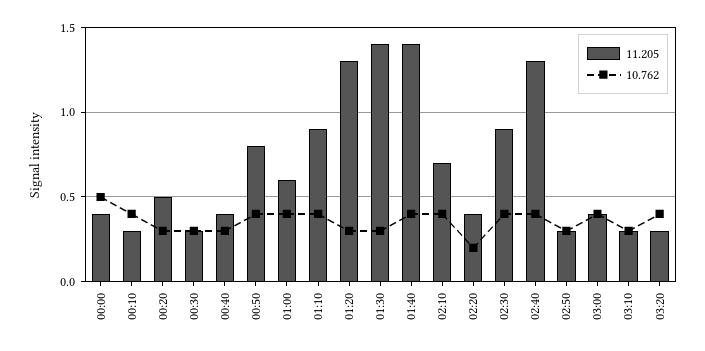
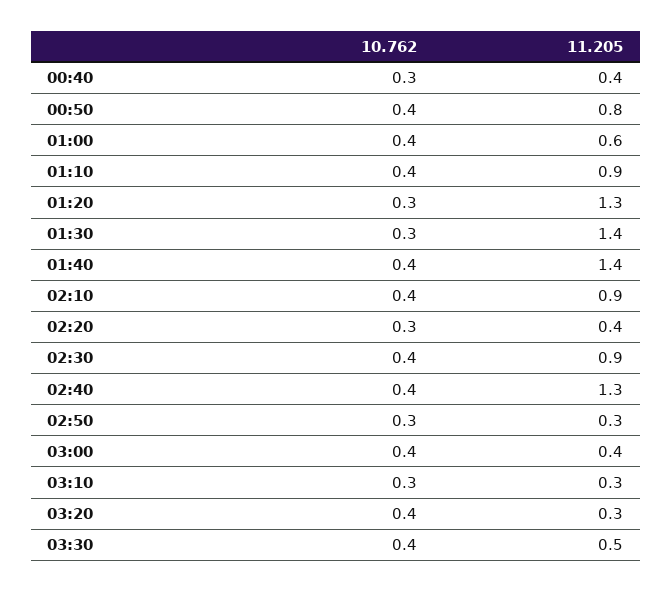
11.205, 00:00: 0.4 -> none
10.762, 00:00: 0.5 -> none
11.205, 00:10: 0.3 -> none
10.762, 00:10: 0.4 -> none
11.205, 00:20: 0.5 -> none
10.762, 00:20: 0.3 -> none
11.205, 00:30: 0.3 -> none
10.762, 00:30: 0.3 -> none
11.205, 02:10: 0.7 -> 0.9
10.762, 02:20: 0.2 -> 0.3
10.762, 03:30: none -> 0.4
11.205, 03:30: none -> 0.5

